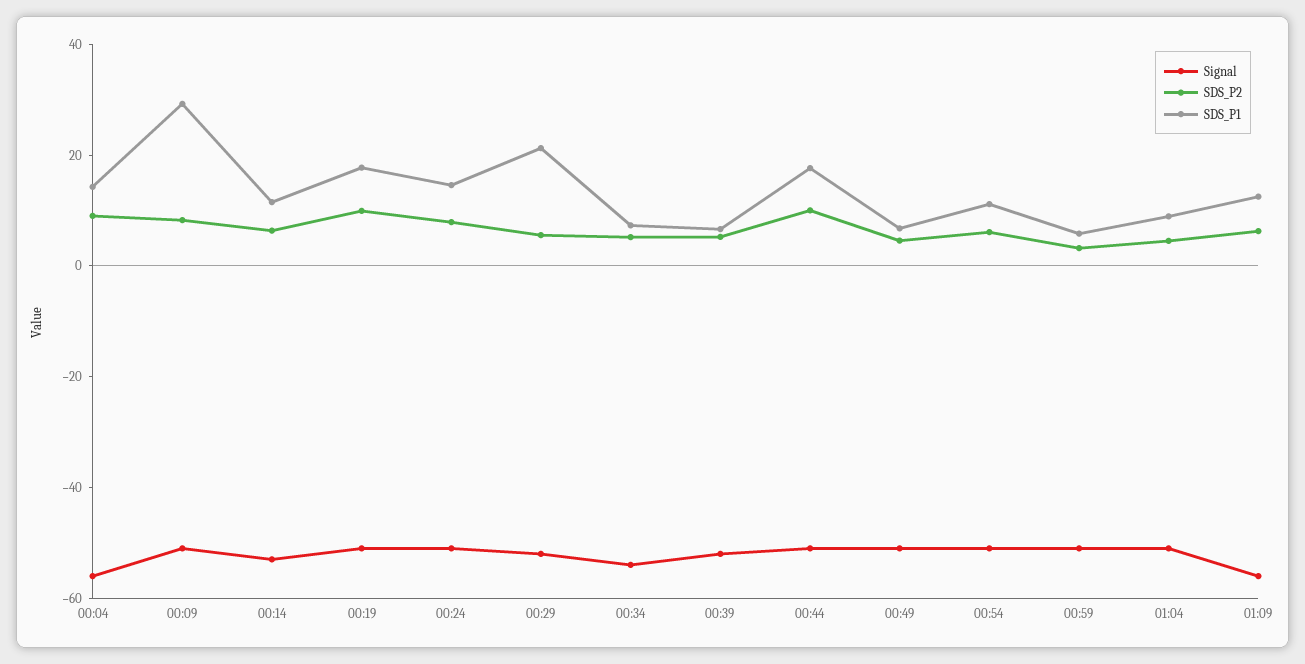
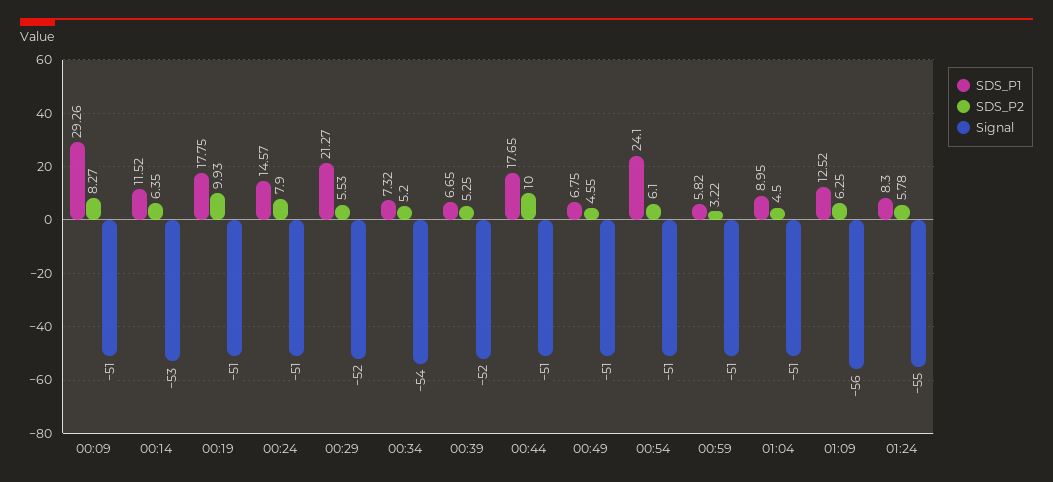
Signal, 00:04: -55 -> none
SDS_P2, 00:04: 10 -> none
SDS_P1, 00:04: 15 -> none
SDS_P1, 00:54: 10 -> 24.1
SDS_P1, 01:24: none -> 8.3
SDS_P2, 01:24: none -> 5.78
Signal, 01:24: none -> -55

